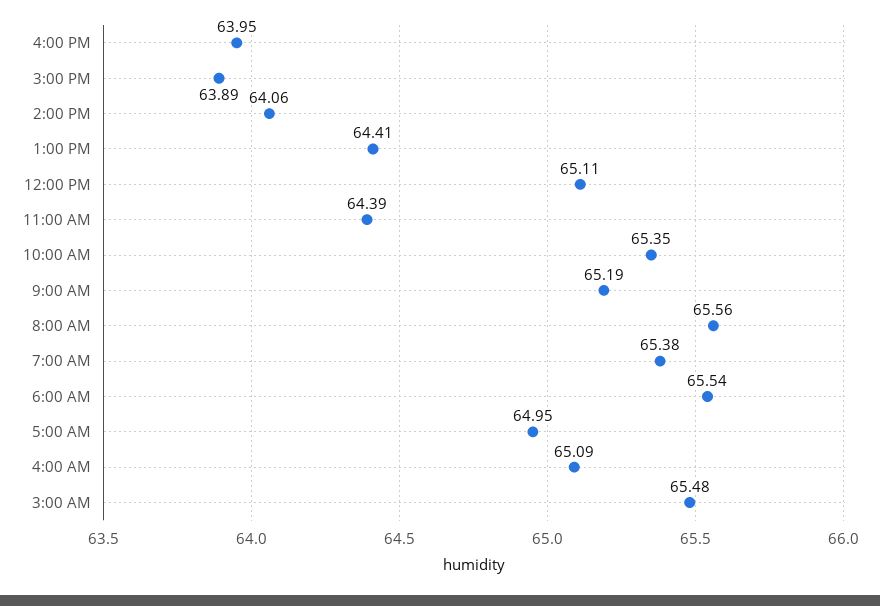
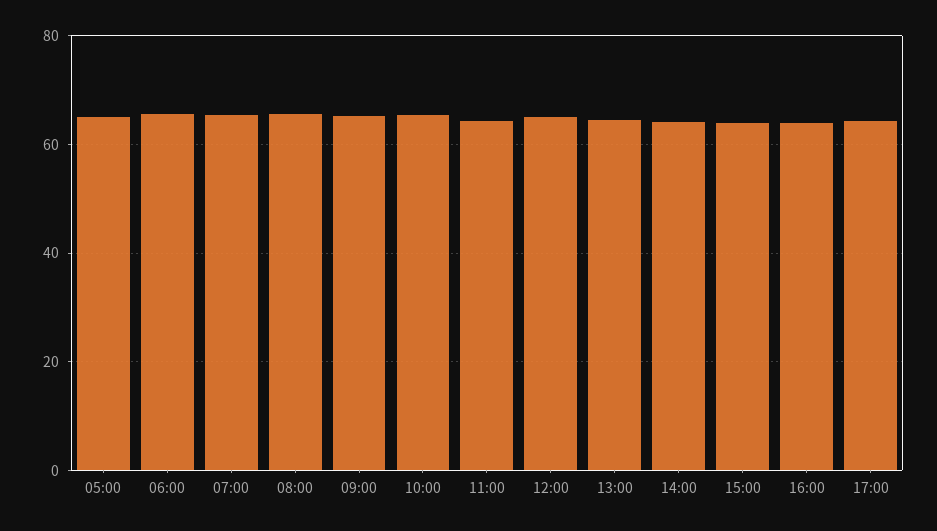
4:00 AM: 65.09 -> none
3:00 AM: 65.48 -> none
17:00: none -> 64

